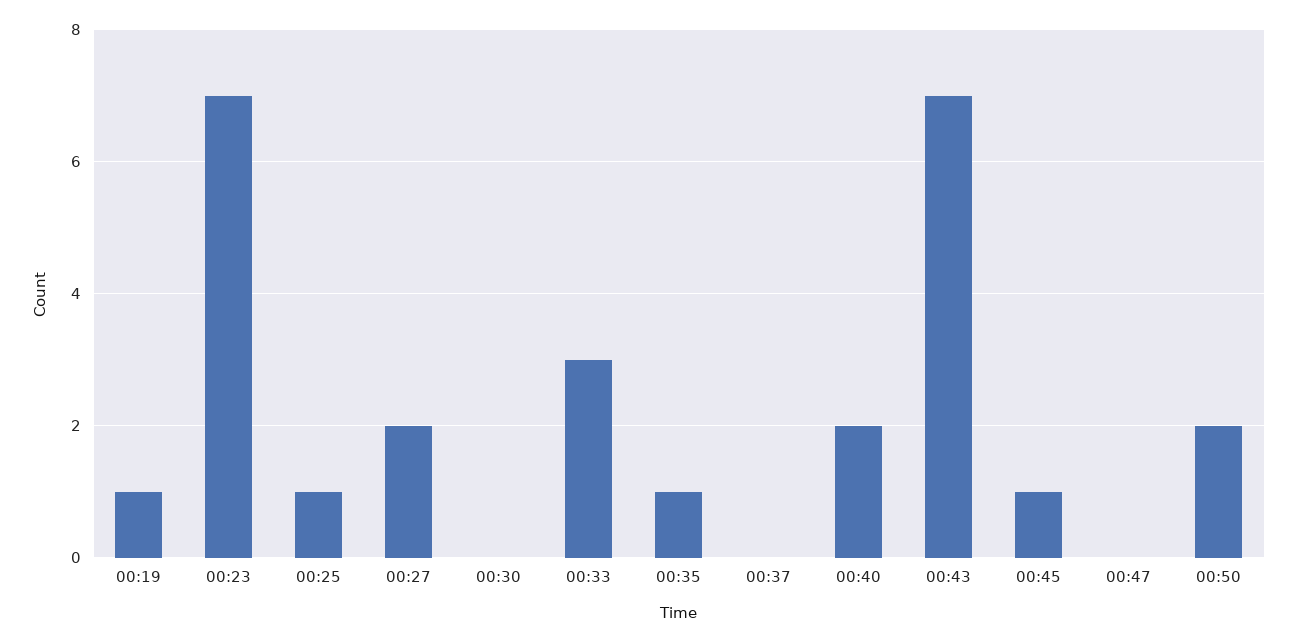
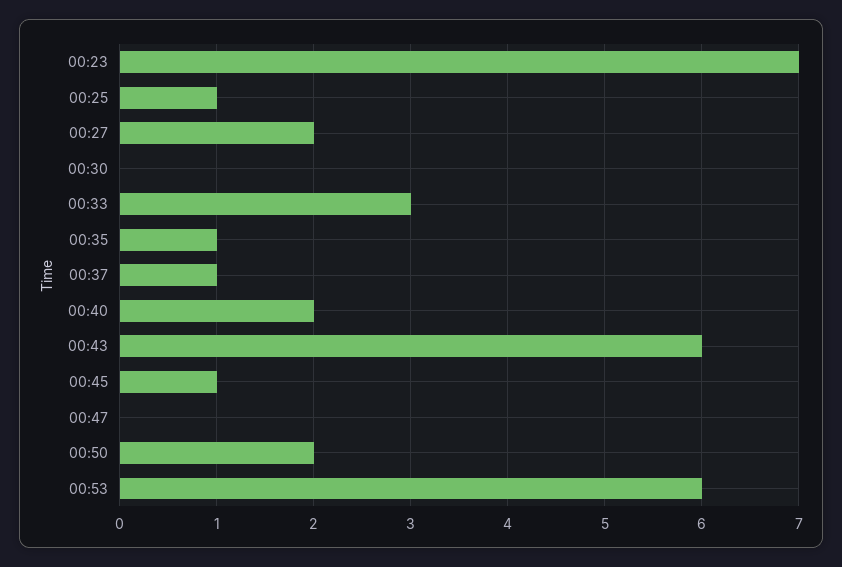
00:19: 1 -> none
00:37: 0 -> 1
00:43: 7 -> 6
00:53: none -> 6

